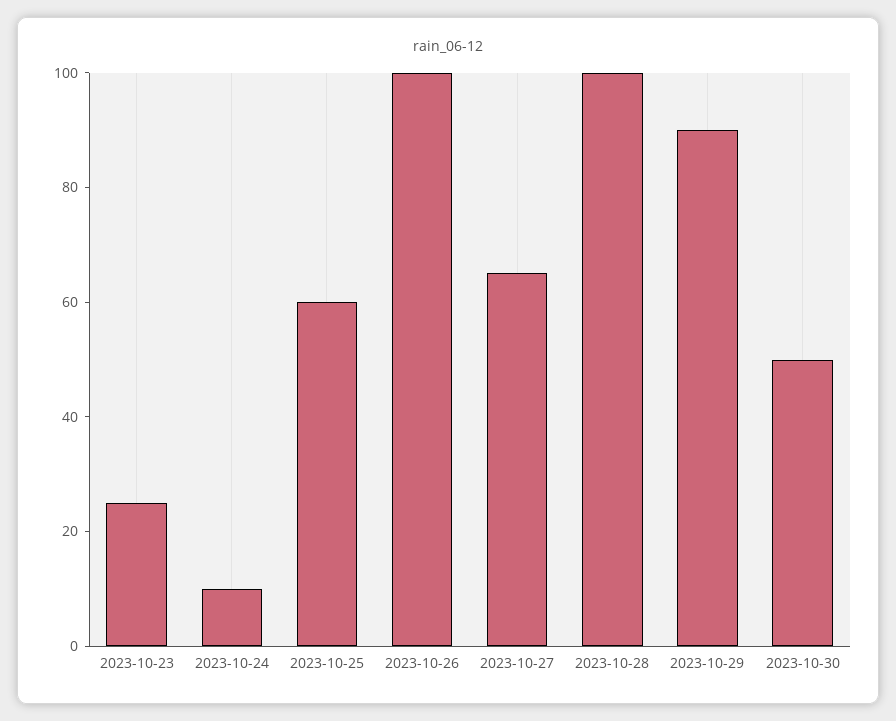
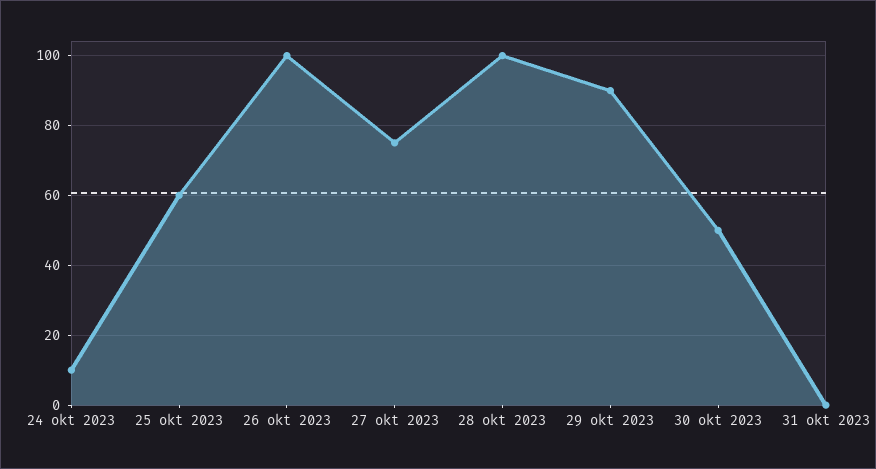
2023-10-23: 25 -> none
2023-10-27: 65 -> 75
31 okt 2023: none -> 0

